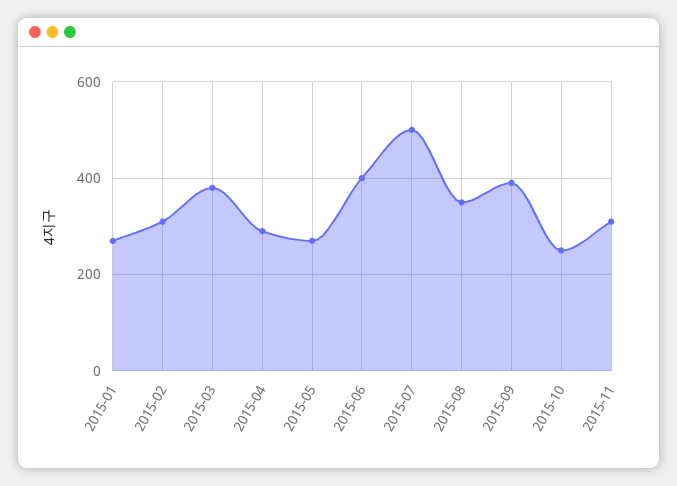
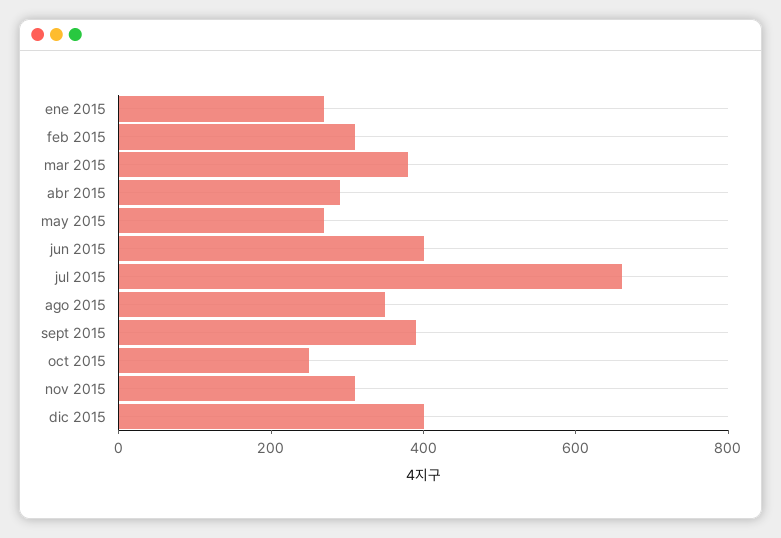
2015-07: 500 -> 650
dic 2015: none -> 400

